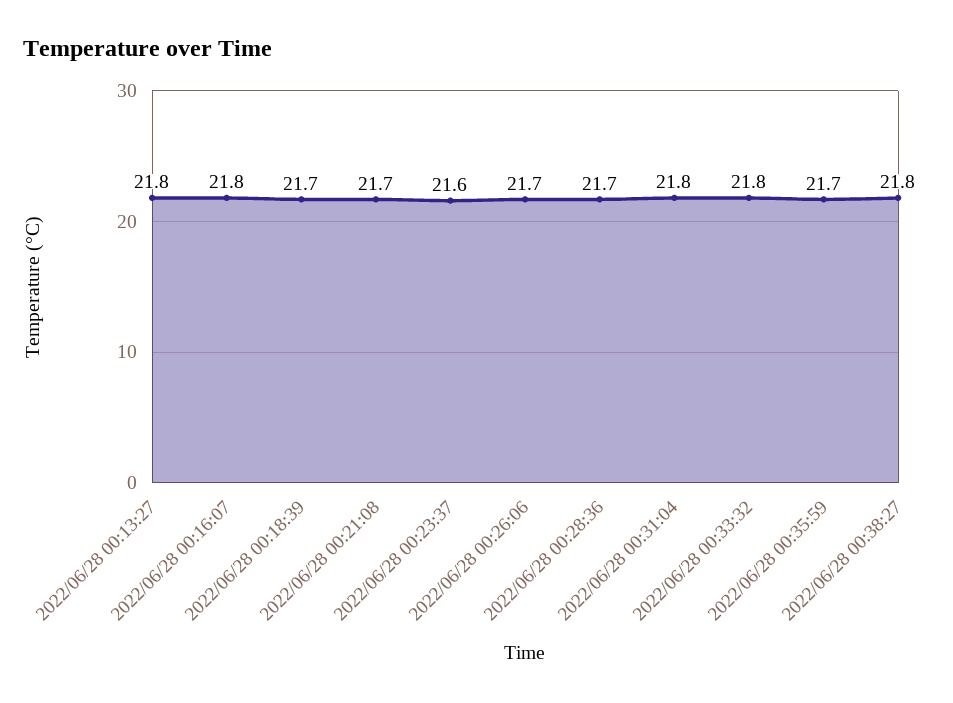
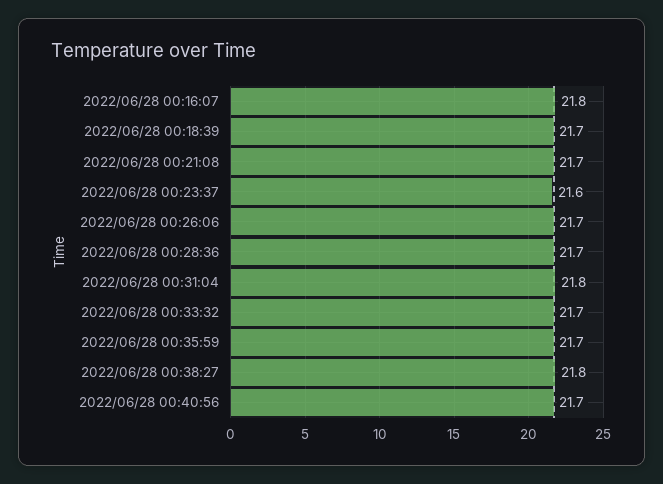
2022/06/28 00:13:27: 21.8 -> none
2022/06/28 00:33:32: 21.8 -> 21.7
2022/06/28 00:40:56: none -> 21.7

